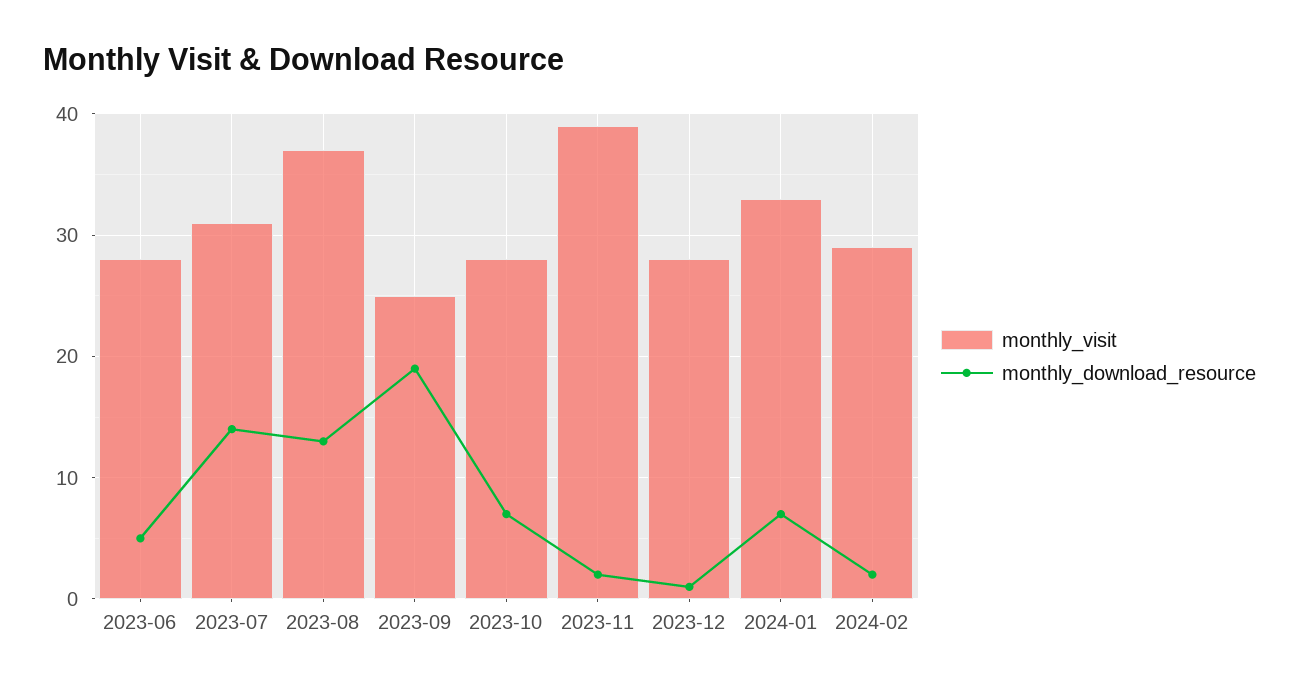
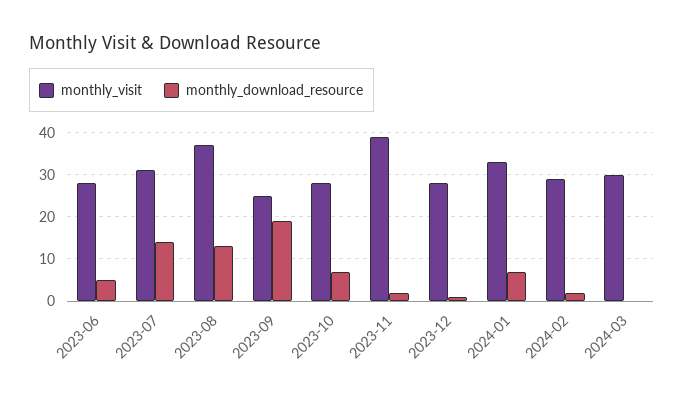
monthly_visit, 2024-03: none -> 30
monthly_download_resource, 2024-03: none -> 0

